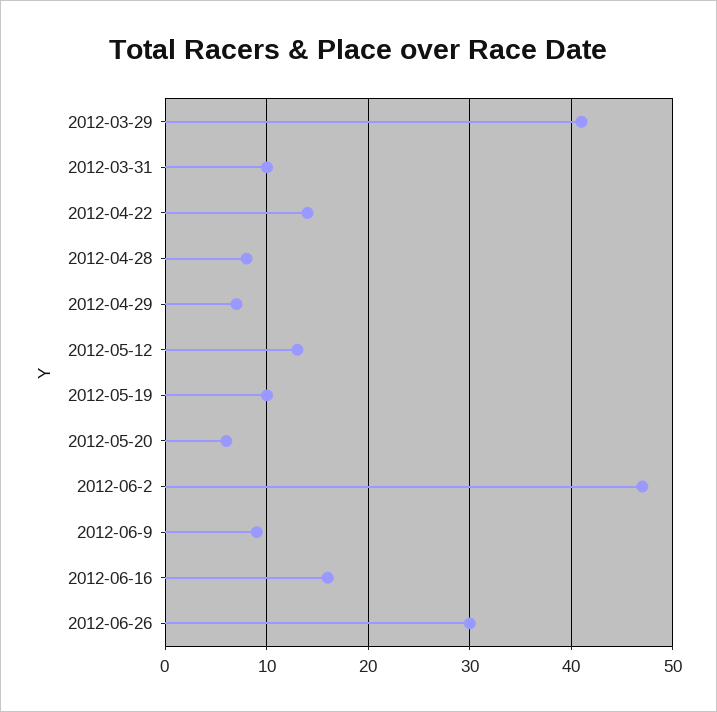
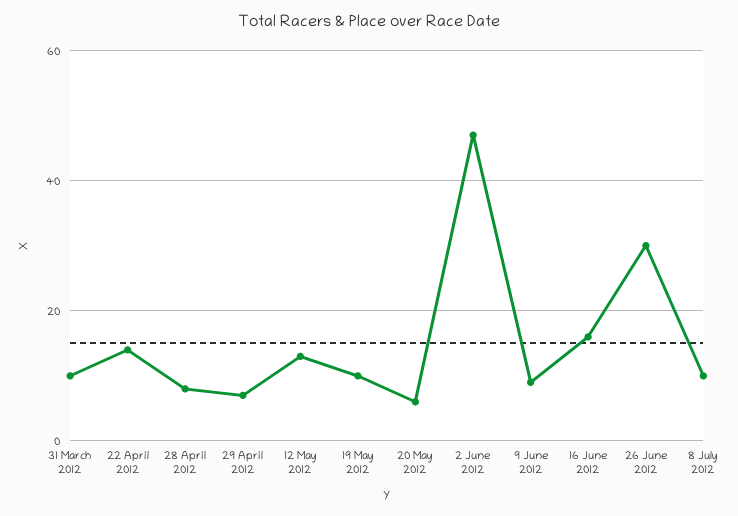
2012-03-29: 41 -> none
8 July 2012: none -> 10

